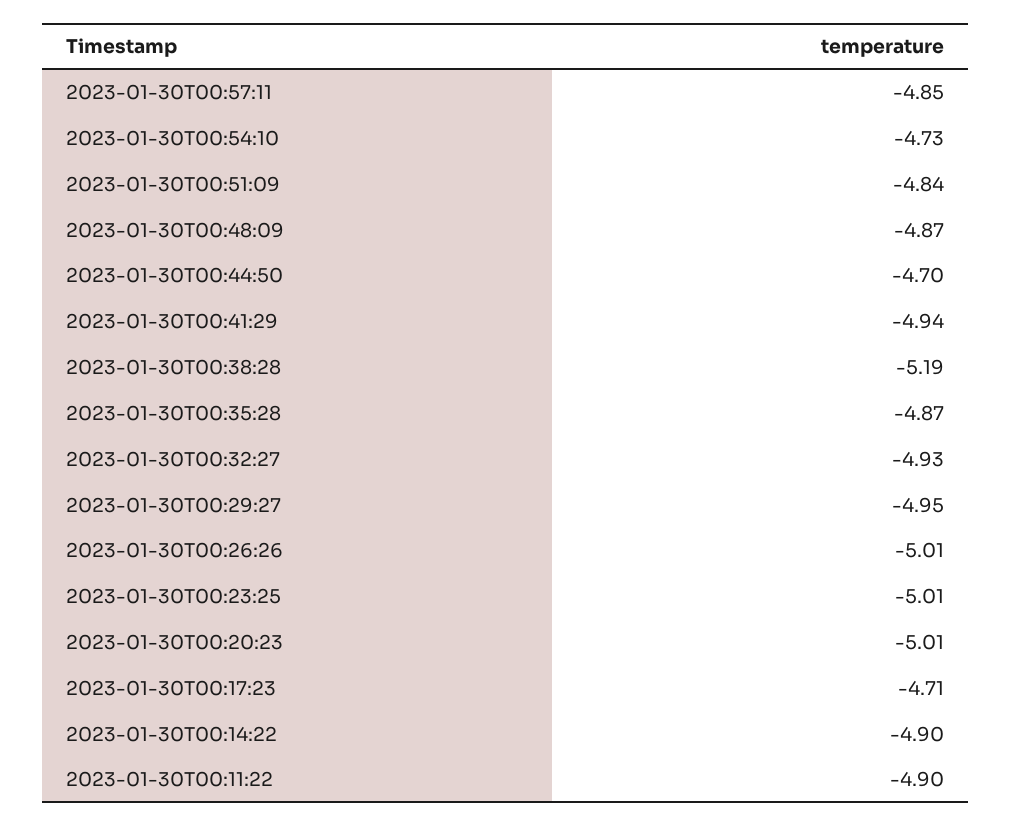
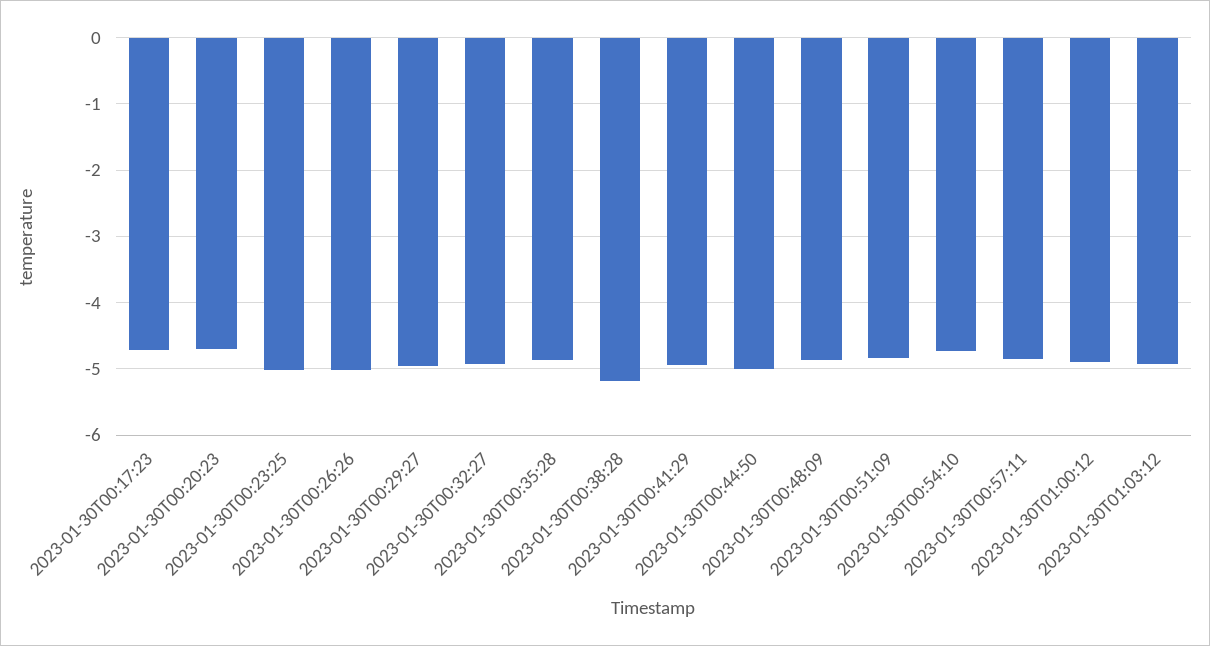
2023-01-30T00:44:50: -4.7 -> -5
2023-01-30T00:20:23: -5.01 -> -4.7
2023-01-30T00:14:22: -4.9 -> none
2023-01-30T00:11:22: -4.9 -> none
2023-01-30T01:00:12: none -> -4.9
2023-01-30T01:03:12: none -> -4.9

